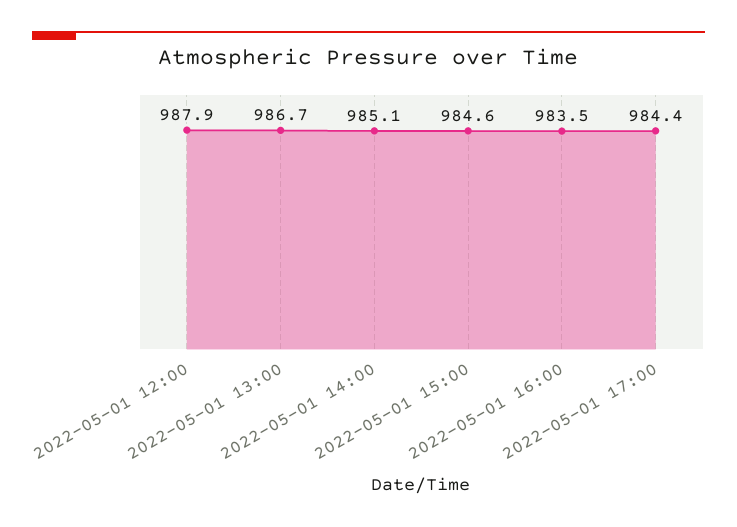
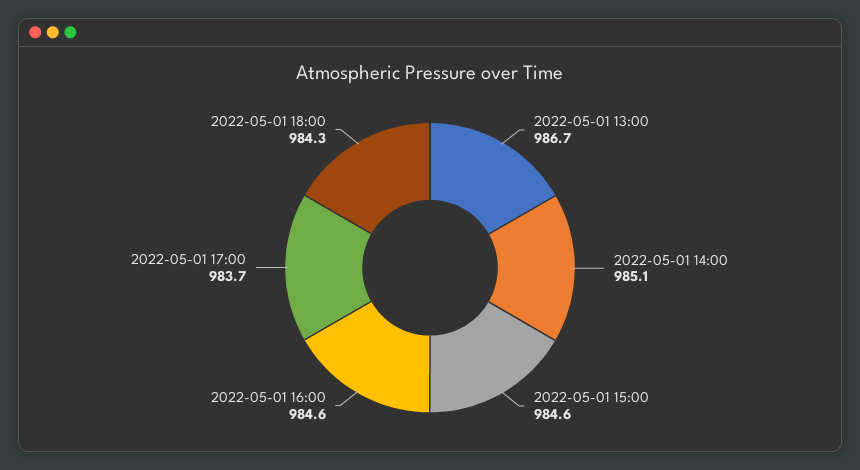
2022-05-01 12:00: 987.9 -> none
2022-05-01 16:00: 983.5 -> 984.6
2022-05-01 17:00: 984.4 -> 983.7
2022-05-01 18:00: none -> 984.3

